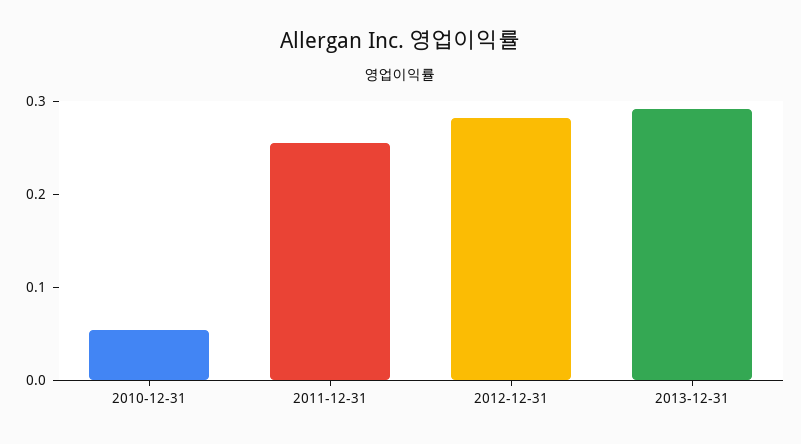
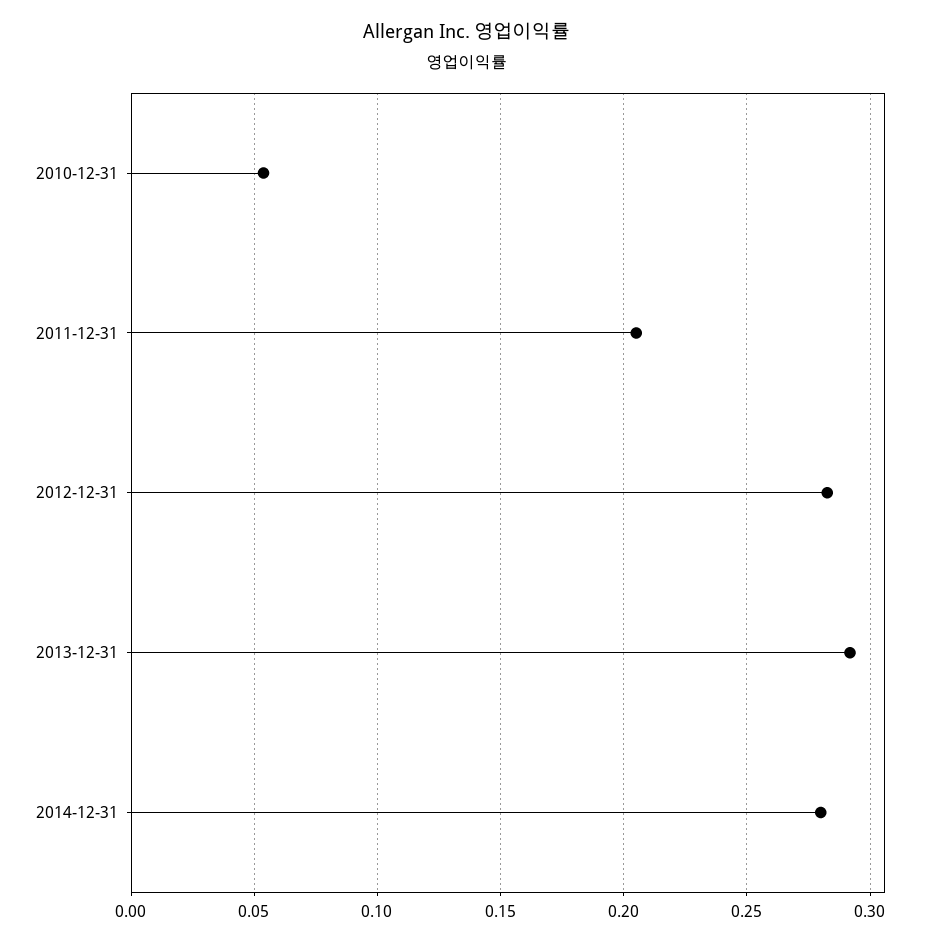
2011-12-31: 0.26 -> 0.205
2014-12-31: none -> 0.28

